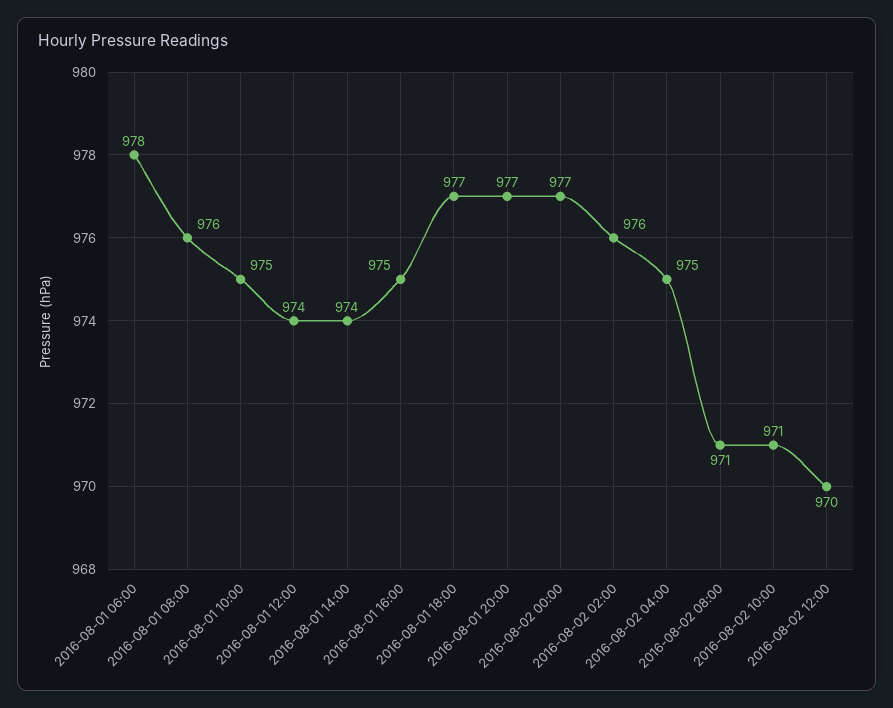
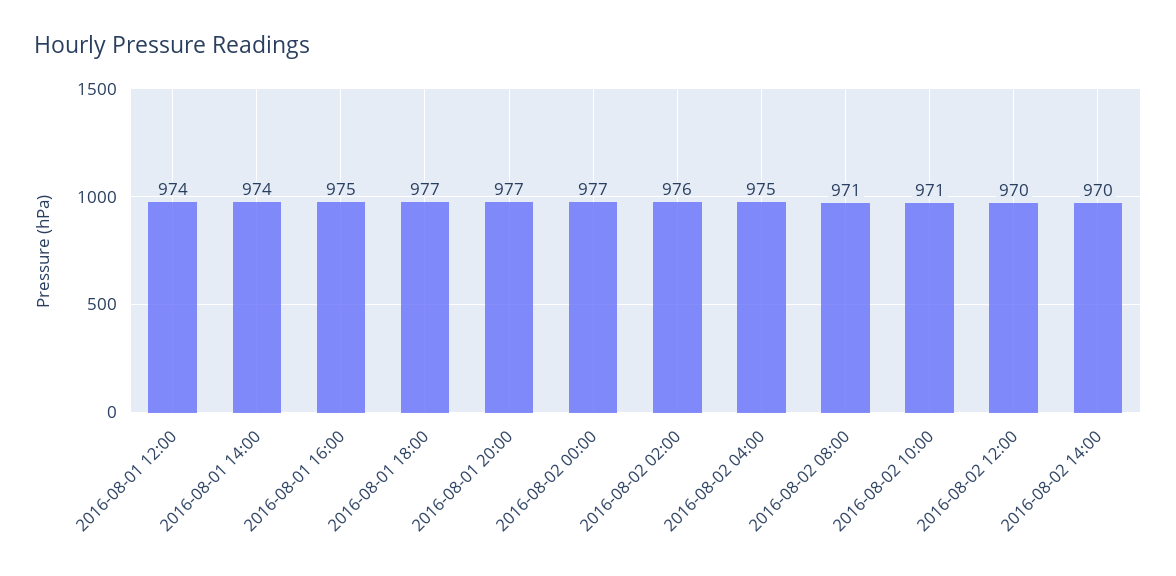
2016-08-01 06:00: 978 -> none
2016-08-01 08:00: 976 -> none
2016-08-01 10:00: 975 -> none
2016-08-02 14:00: none -> 970

